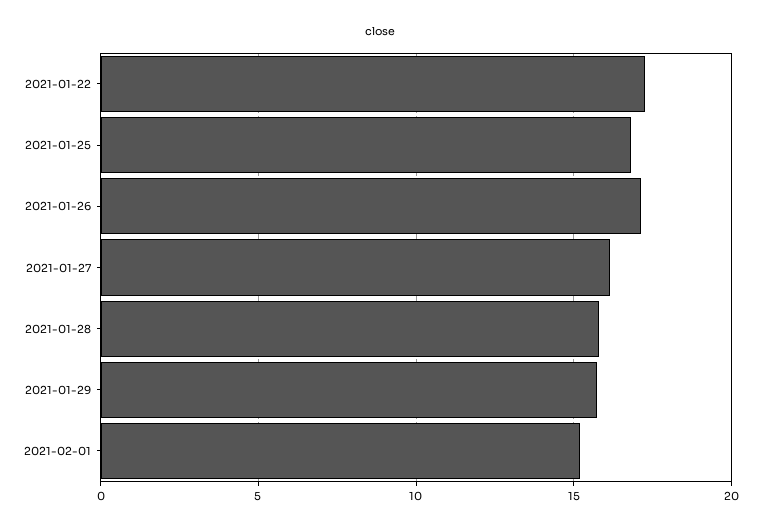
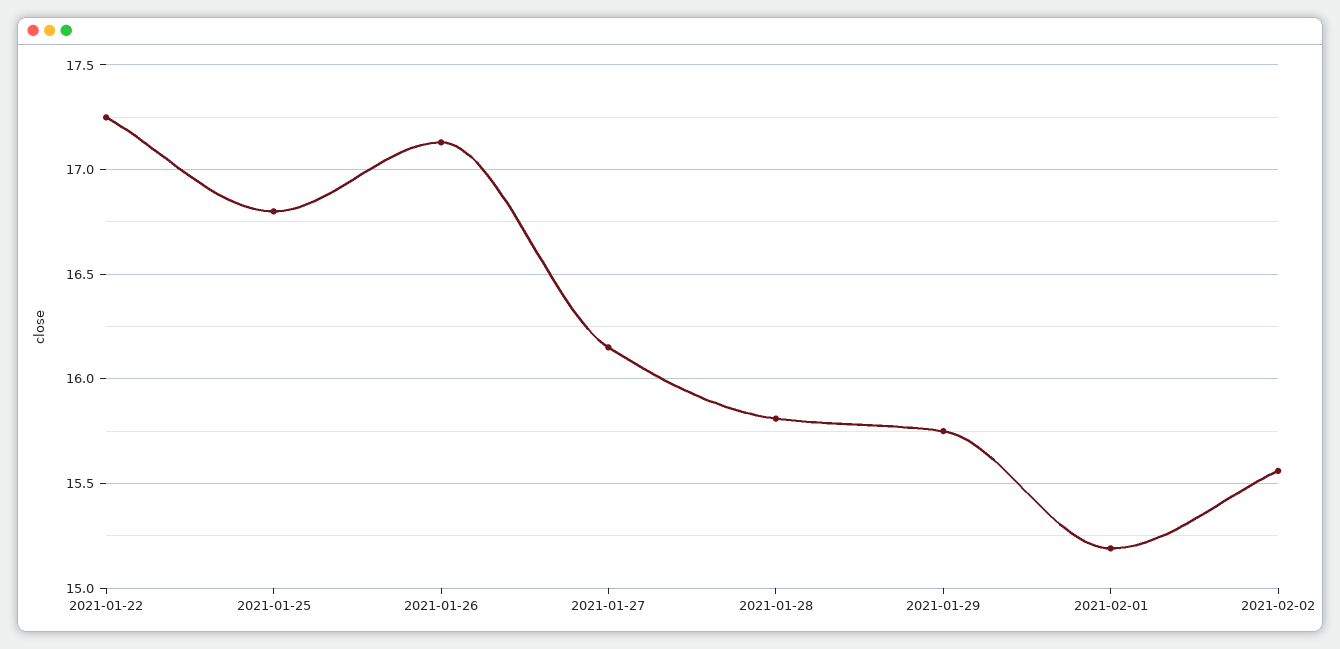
2021-02-02: none -> 15.55

